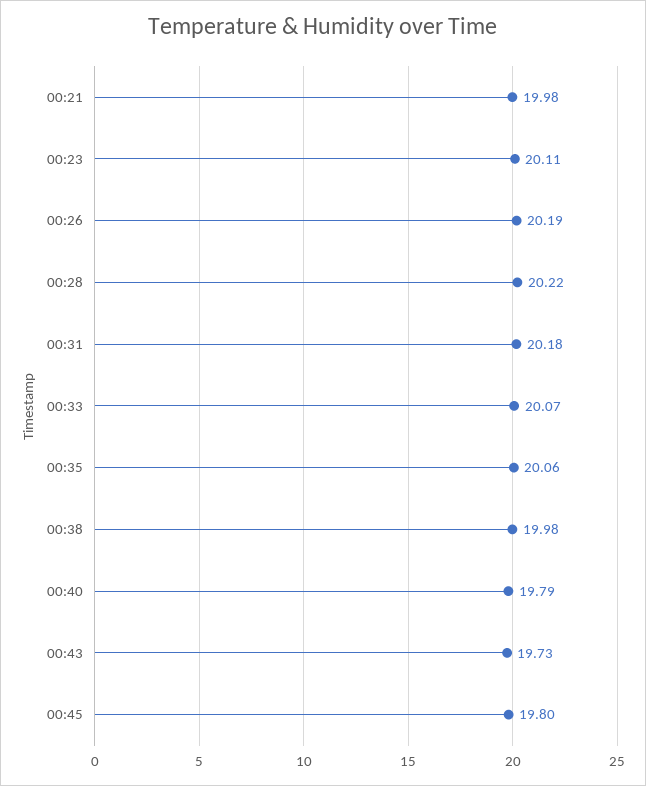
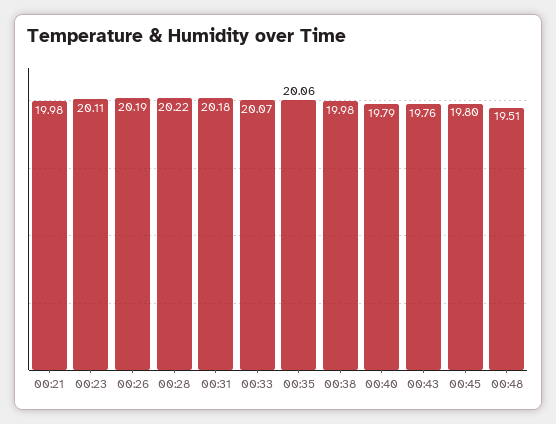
00:43: 19.73 -> 19.76
00:48: none -> 19.51

